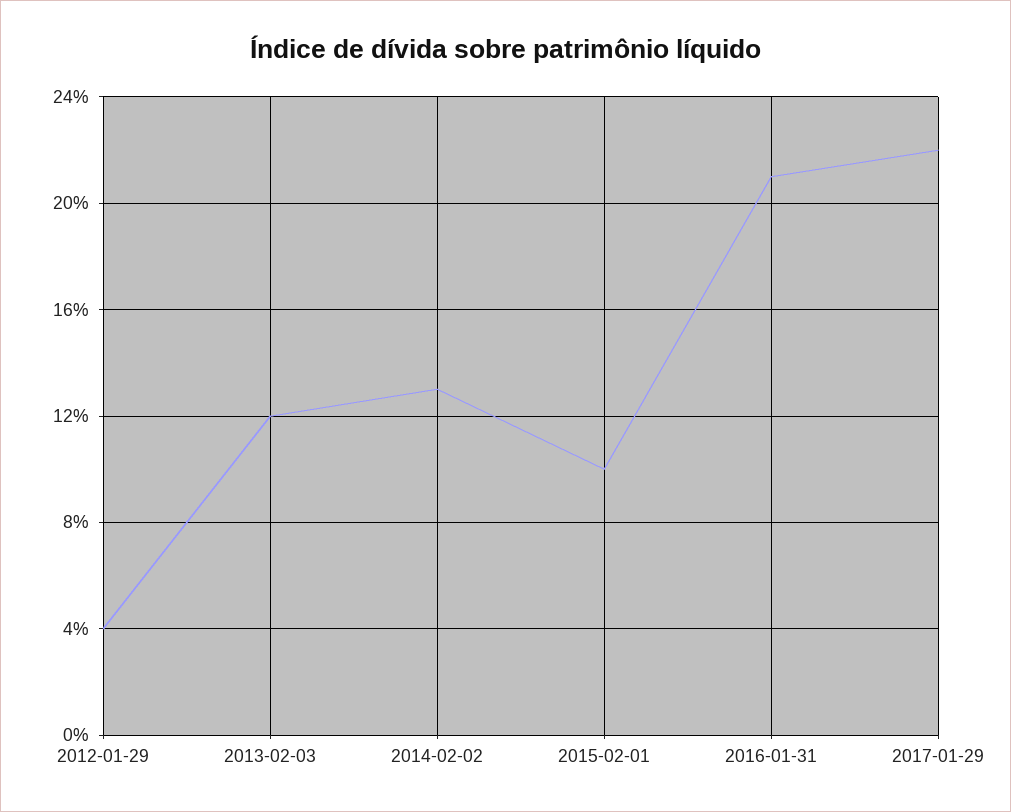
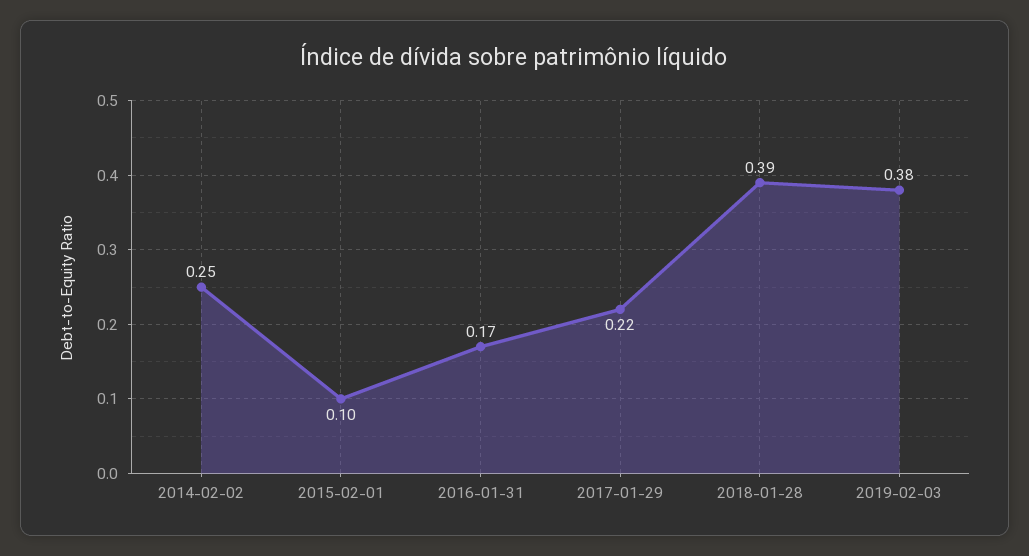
2012-01-29: 0.04 -> none
2013-02-03: 0.12 -> none
2014-02-02: 0.13 -> 0.25
2016-01-31: 0.21 -> 0.17
2018-01-28: none -> 0.39
2019-02-03: none -> 0.38

